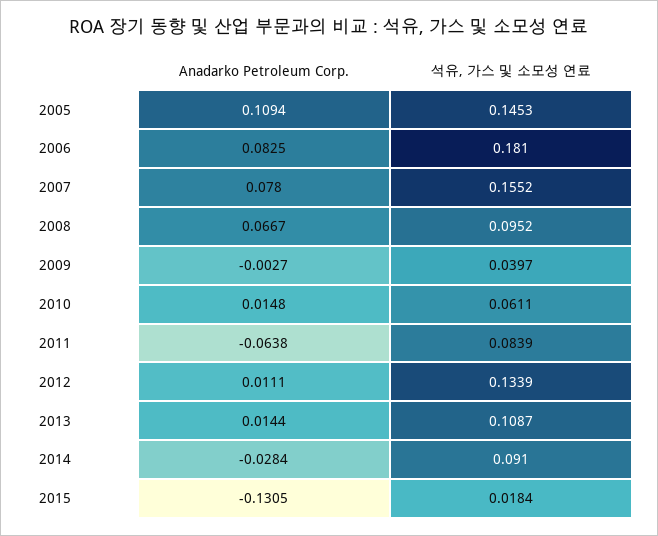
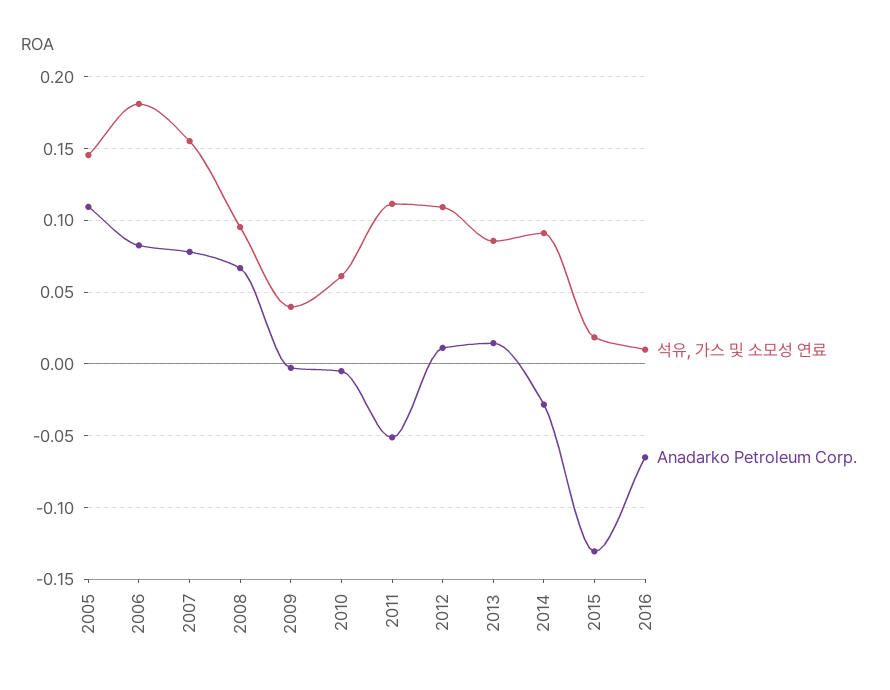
Anadarko Petroleum Corp., 2010: 0.0148 -> -0.005
Anadarko Petroleum Corp., 2011: -0.0638 -> -0.05
석유, 가스 및 소모성 연료, 2011: 0.0839 -> 0.11
석유, 가스 및 소모성 연료, 2012: 0.1339 -> 0.11
석유, 가스 및 소모성 연료, 2013: 0.1087 -> 0.085
석유, 가스 및 소모성 연료, 2016: none -> 0.01
Anadarko Petroleum Corp., 2016: none -> -0.065

